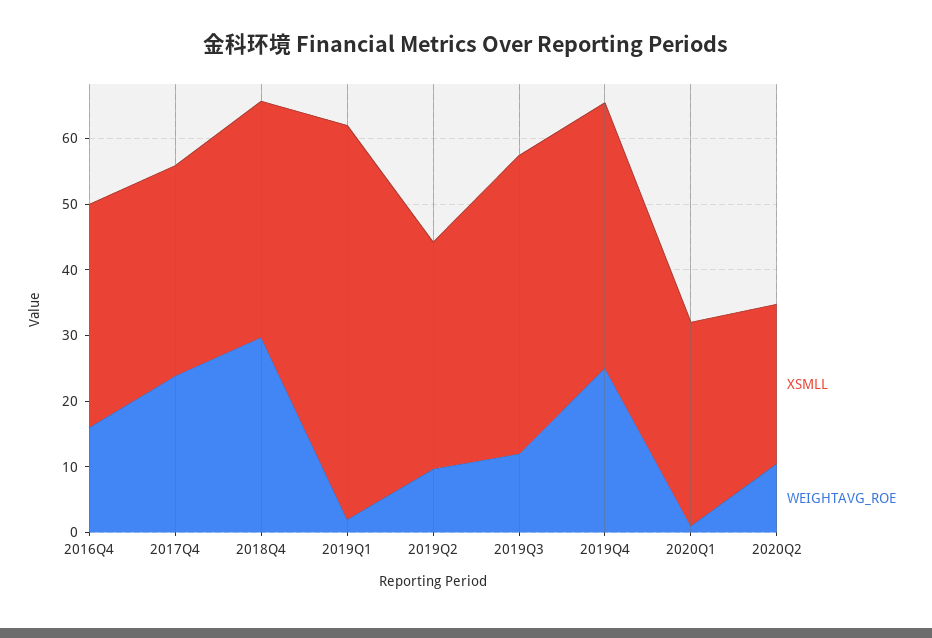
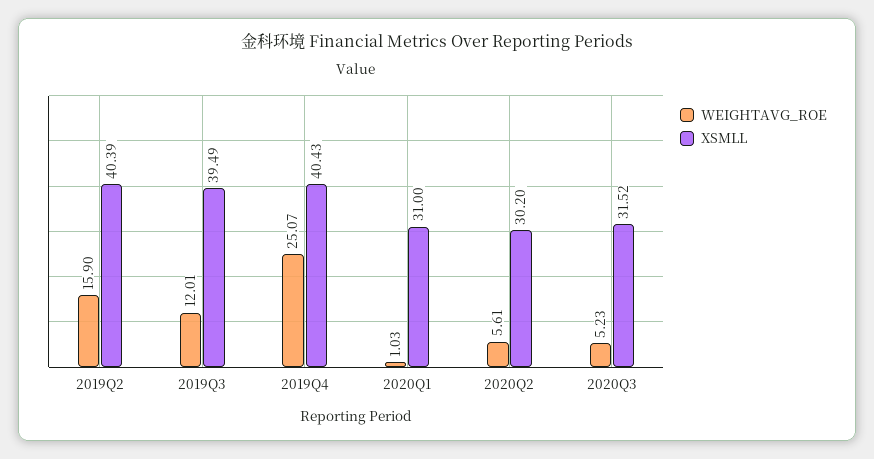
XSMLL, 2016Q4: 34 -> none
WEIGHTAVG_ROE, 2016Q4: 16 -> none
XSMLL, 2017Q4: 32 -> none
WEIGHTAVG_ROE, 2017Q4: 24 -> none
XSMLL, 2018Q4: 36 -> none
WEIGHTAVG_ROE, 2018Q4: 30 -> none
XSMLL, 2019Q1: 60 -> none
WEIGHTAVG_ROE, 2019Q1: 2 -> none
XSMLL, 2019Q2: 34 -> 40.39
WEIGHTAVG_ROE, 2019Q2: 10 -> 15.9
XSMLL, 2019Q3: 46 -> 39.49
XSMLL, 2020Q2: 24 -> 30.2
WEIGHTAVG_ROE, 2020Q2: 10 -> 5.61
WEIGHTAVG_ROE, 2020Q3: none -> 5.23
XSMLL, 2020Q3: none -> 31.52

